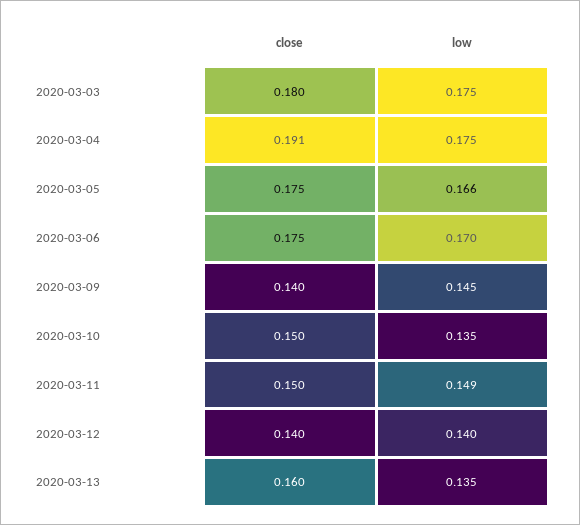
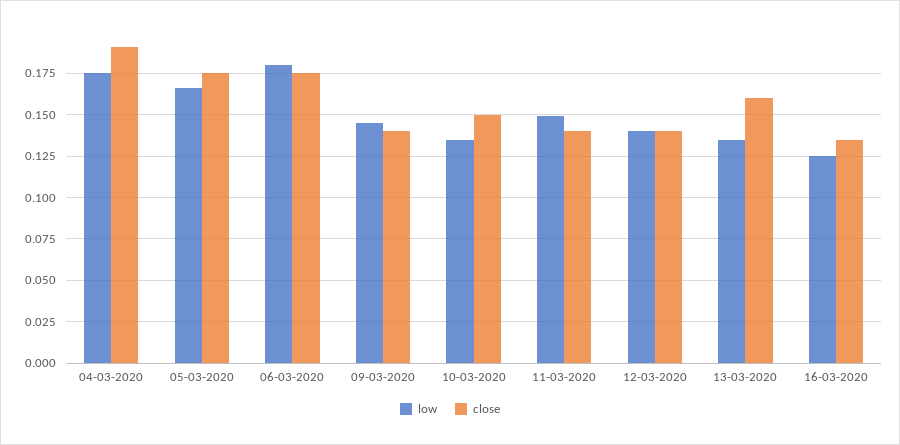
close, 2020-03-03: 0.18 -> none
low, 2020-03-03: 0.175 -> none
low, 2020-03-06: 0.17 -> 0.18
close, 2020-03-11: 0.15 -> 0.14
low, 16-03-2020: none -> 0.125
close, 16-03-2020: none -> 0.135

